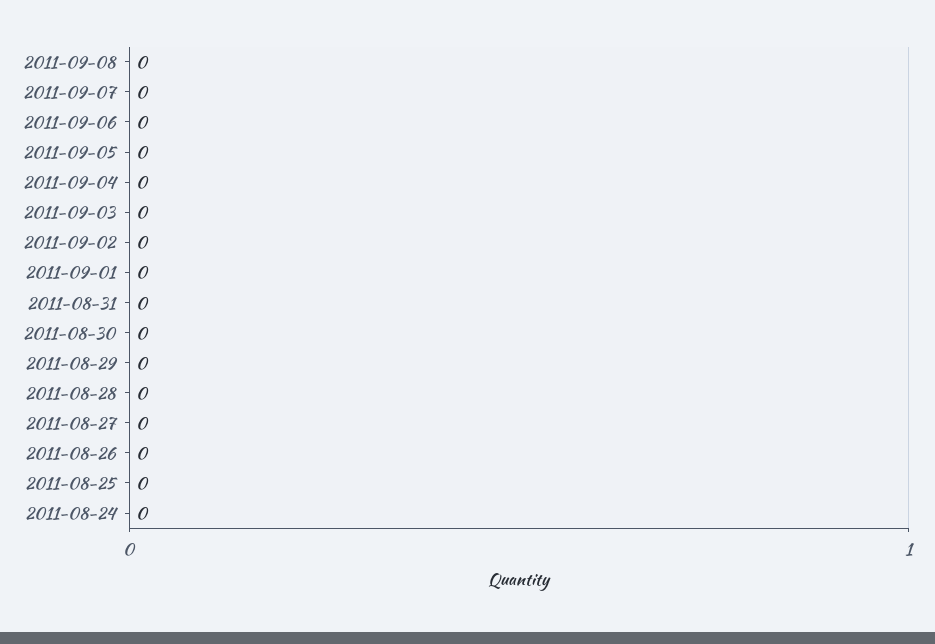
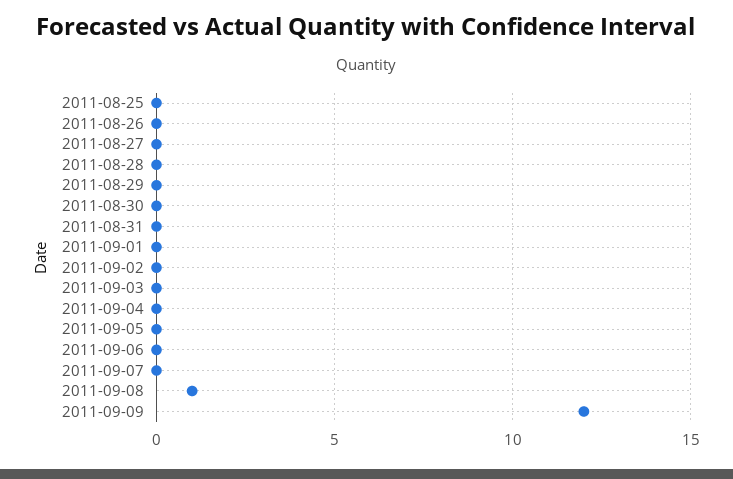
2011-09-08: 0 -> 1
2011-08-24: 0 -> none
2011-09-09: none -> 12

